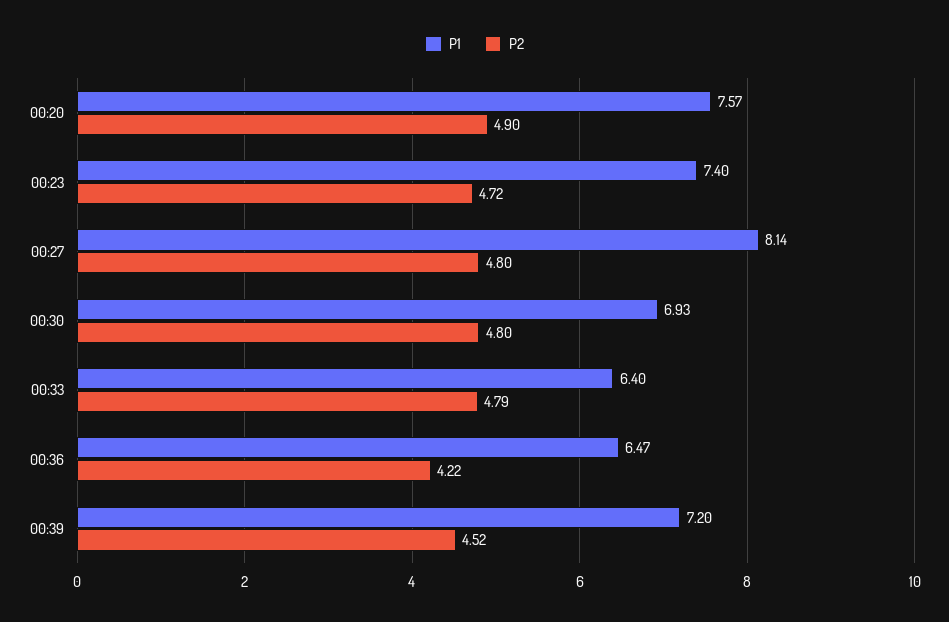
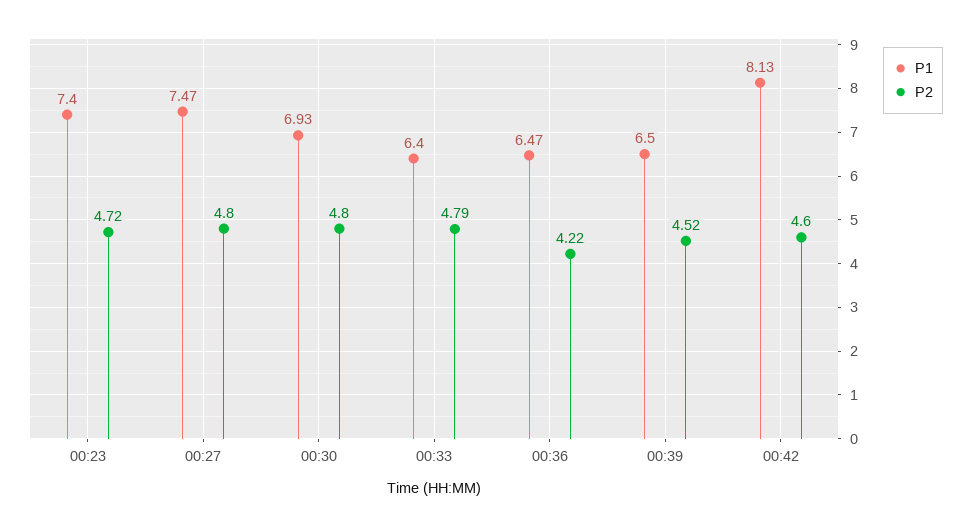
P1, 00:20: 7.57 -> none
P2, 00:20: 4.9 -> none
P1, 00:27: 8.14 -> 7.47
P1, 00:39: 7.2 -> 6.5
P1, 00:42: none -> 8.13
P2, 00:42: none -> 4.6

